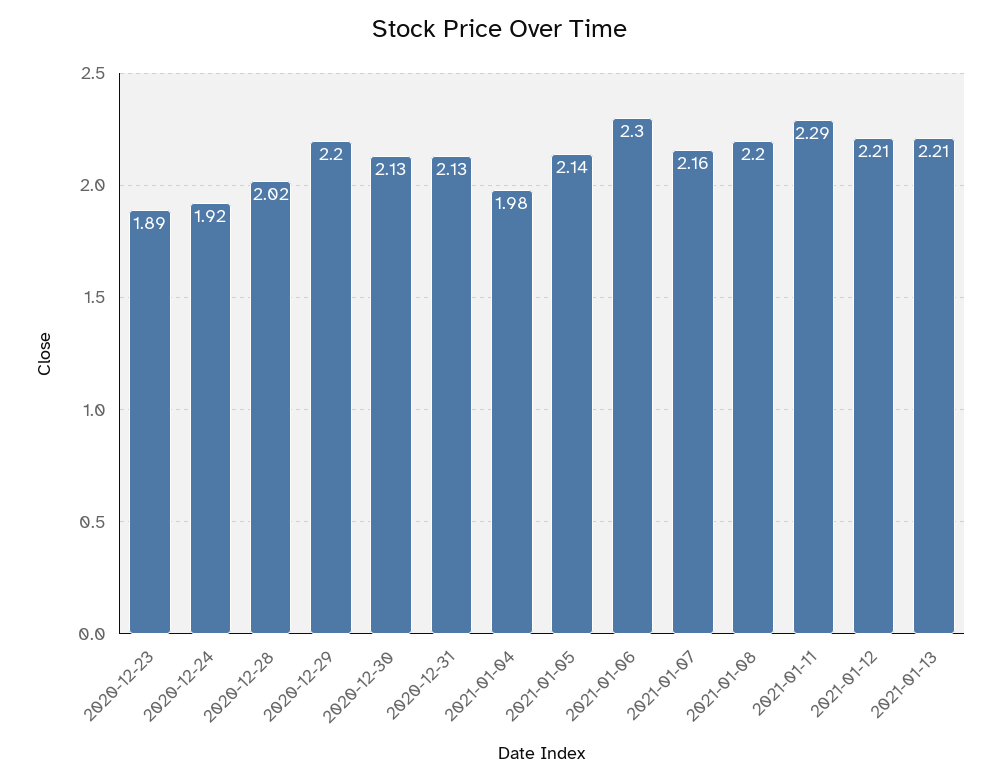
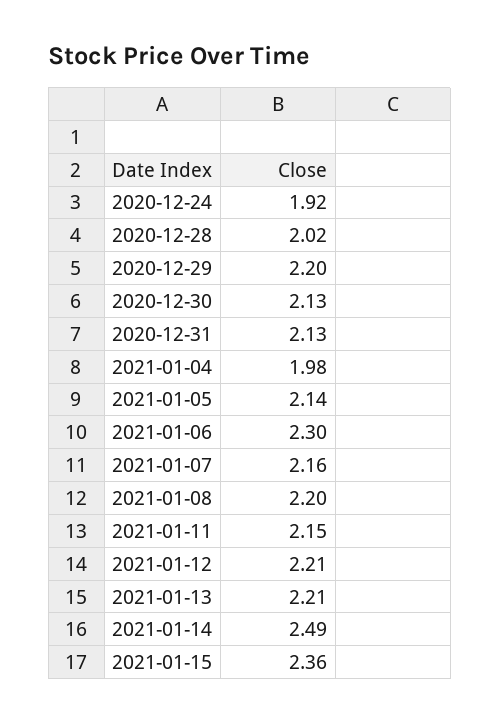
2020-12-23: 1.89 -> none
2021-01-11: 2.29 -> 2.15
2021-01-14: none -> 2.49
2021-01-15: none -> 2.36

